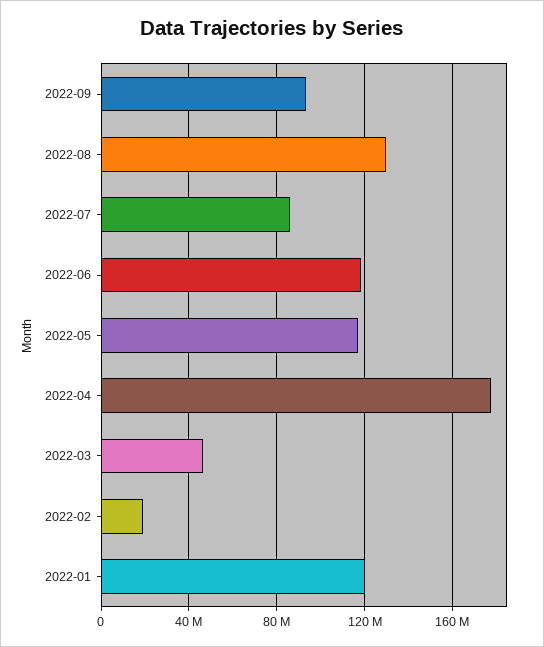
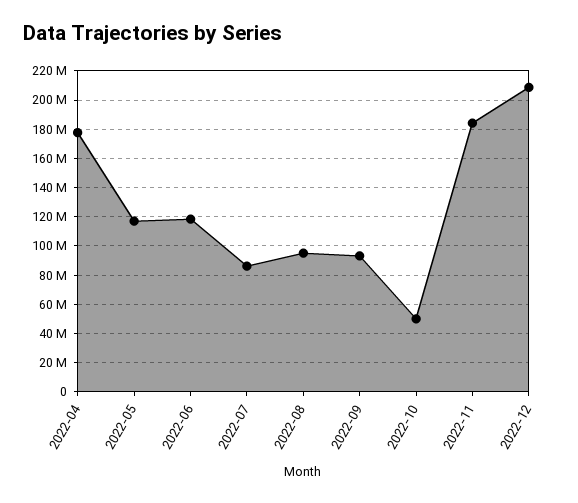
2022-08: 130000000 -> 95000000
2022-03: 45000000 -> none
2022-02: 20000000 -> none
2022-01: 120000000 -> none
2022-10: none -> 50000000
2022-11: none -> 185000000
2022-12: none -> 210000000

